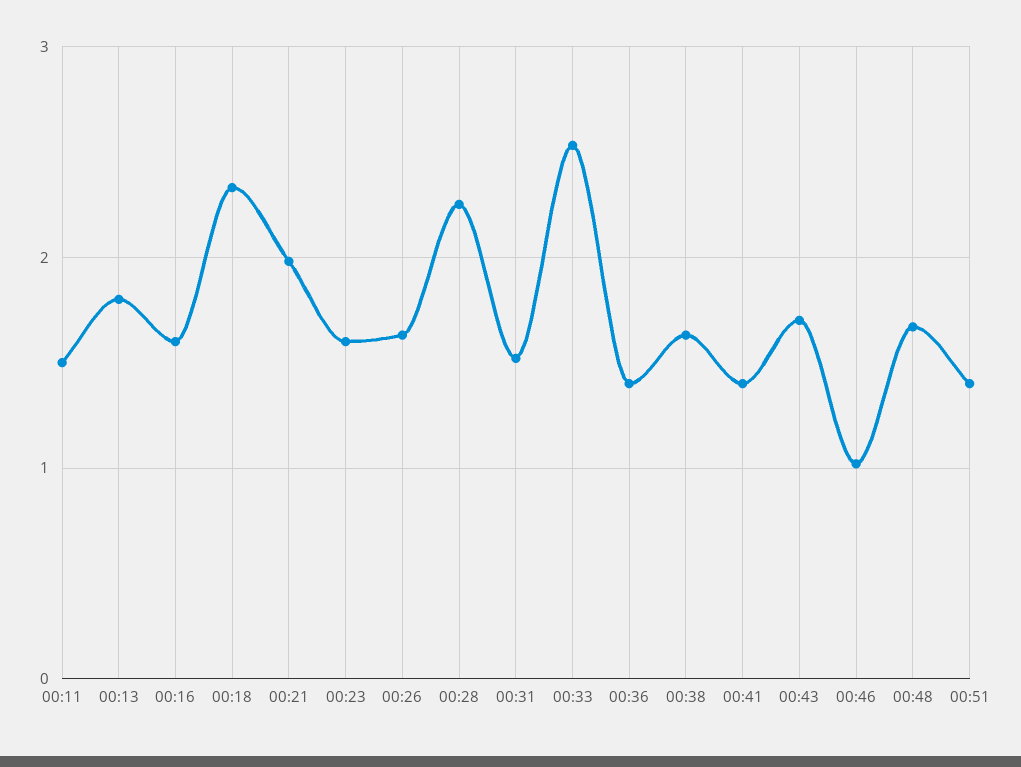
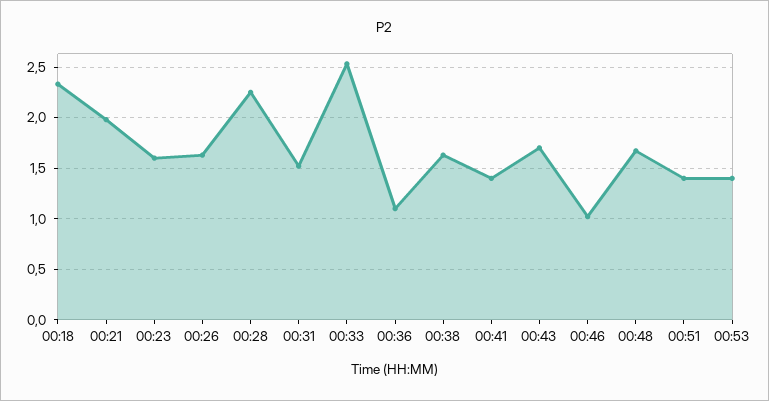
00:11: 1.5 -> none
00:13: 1.8 -> none
00:16: 1.6 -> none
00:36: 1.4 -> 1.1
00:53: none -> 1.4

